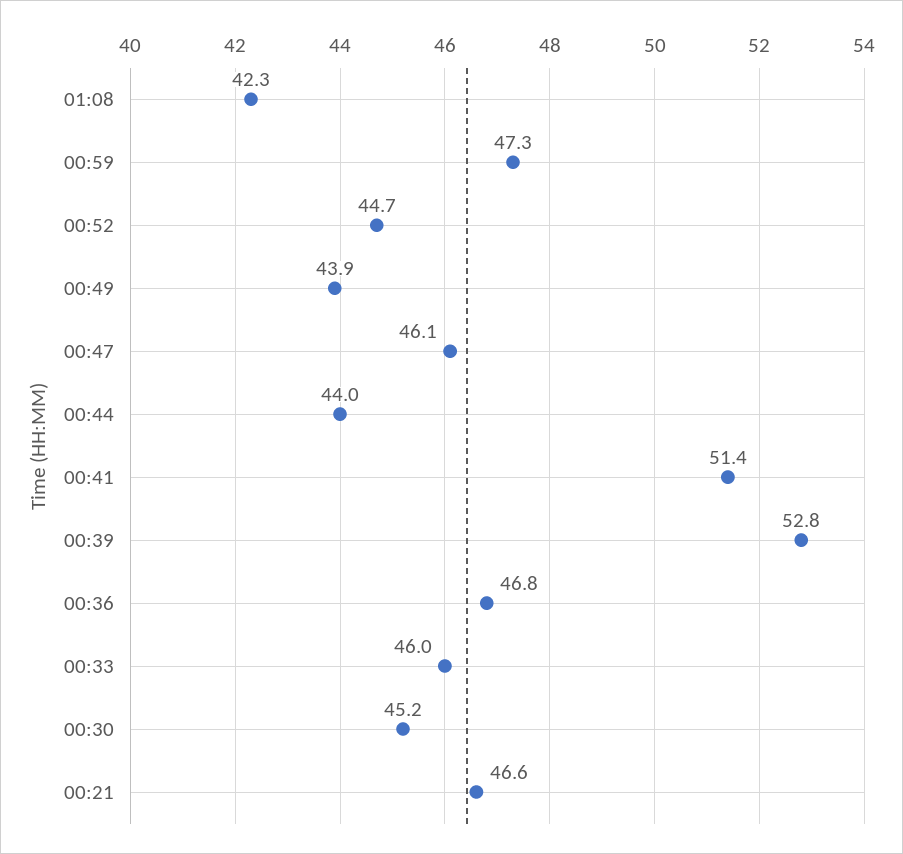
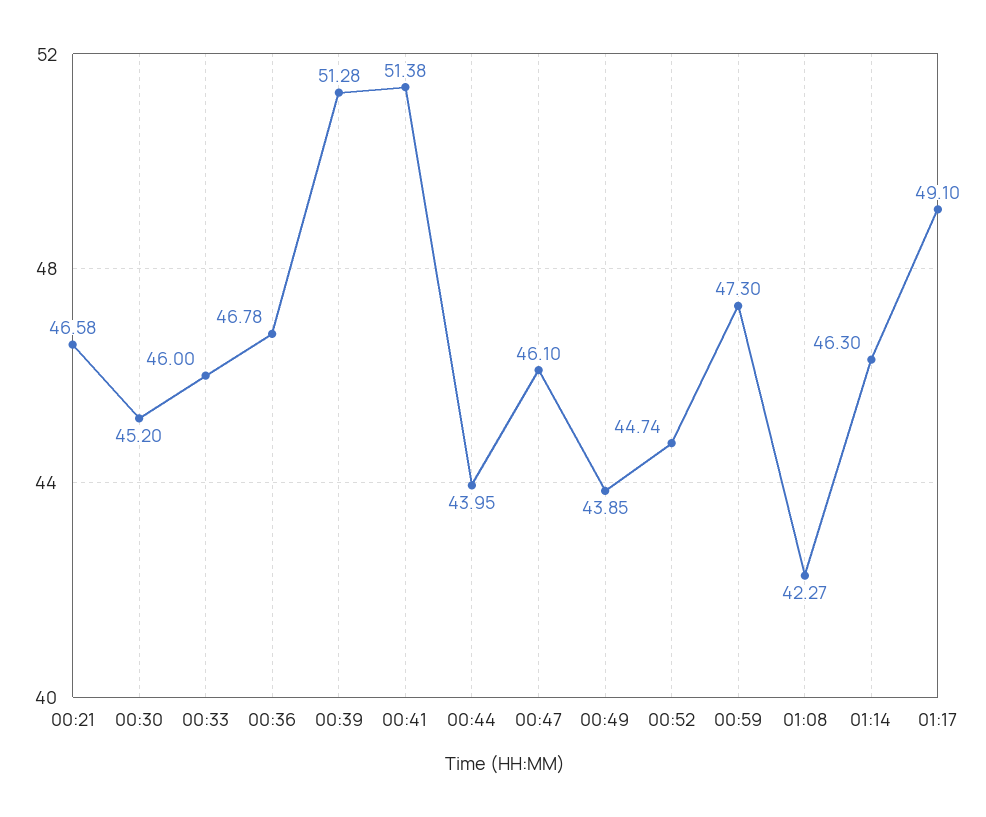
00:39: 52.8 -> 51.28
01:14: none -> 46.3
01:17: none -> 49.1

